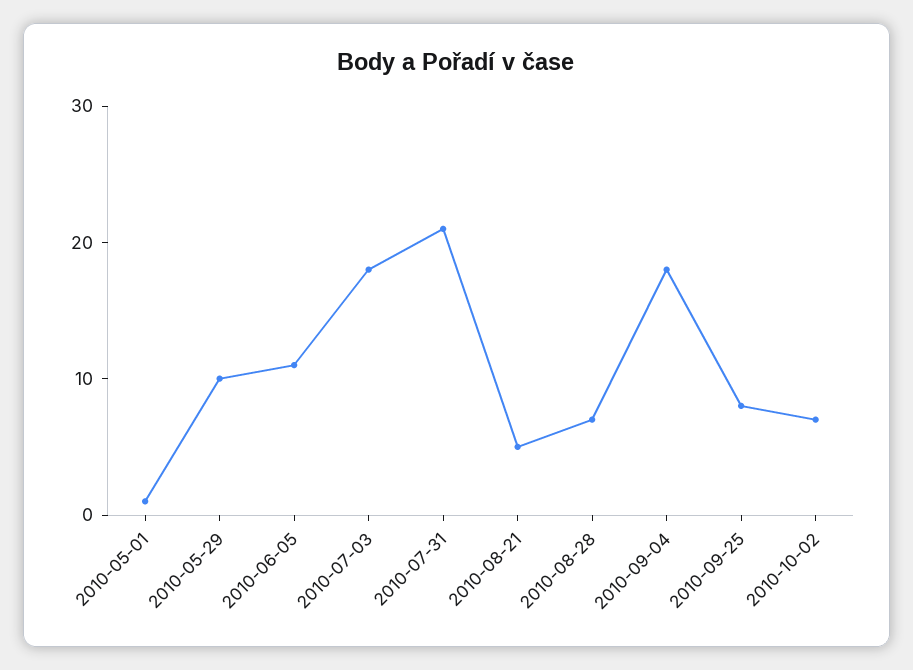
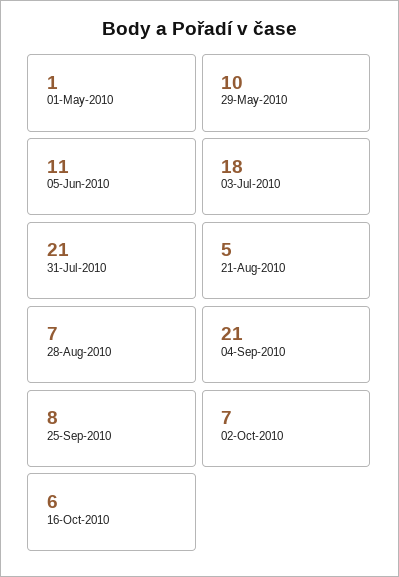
2010-09-04: 18 -> 21
16-Oct-2010: none -> 6

